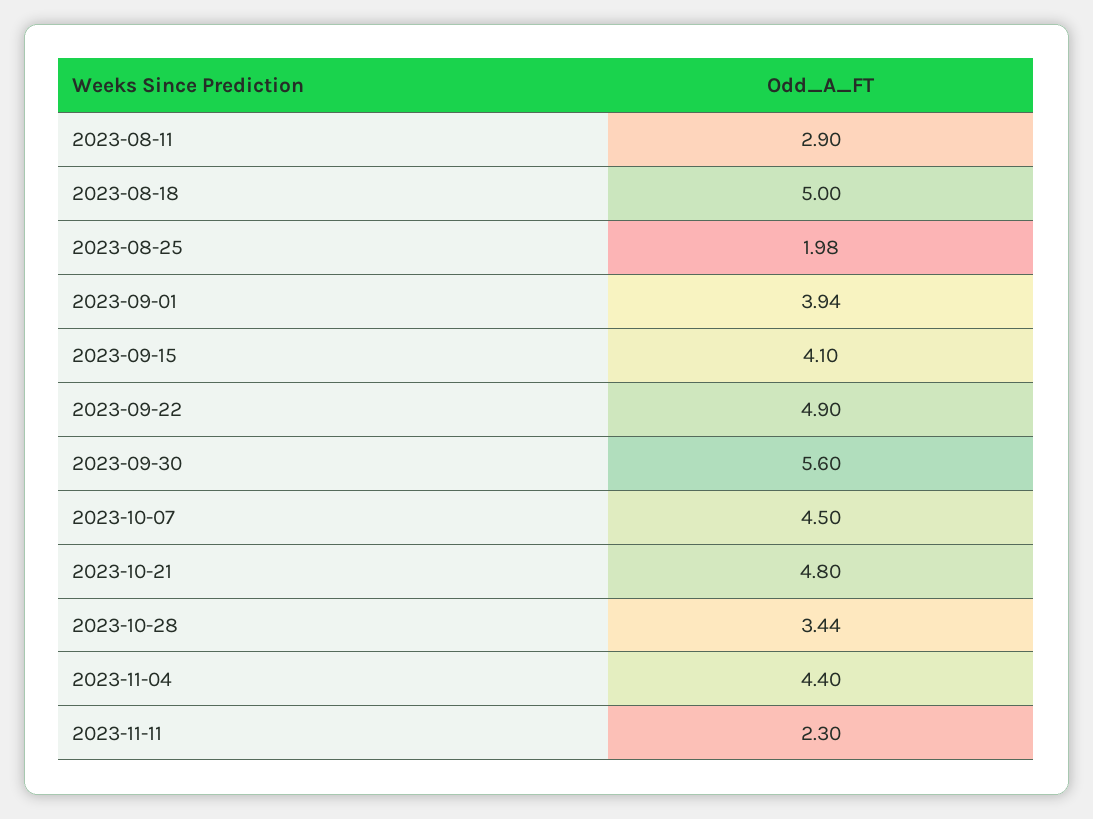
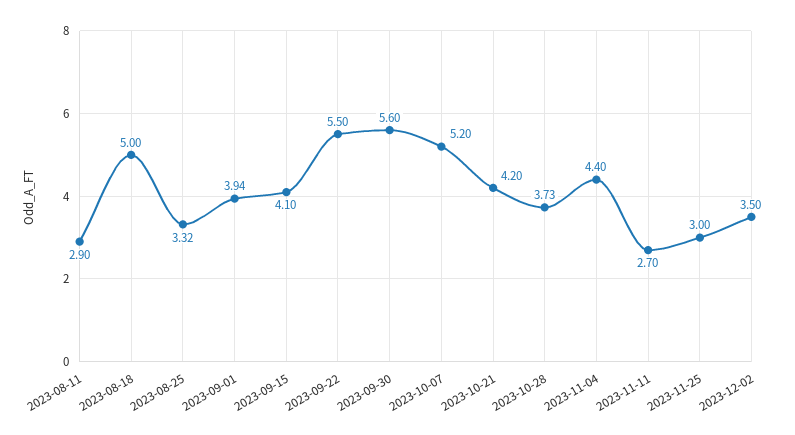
2023-08-25: 1.98 -> 3.32
2023-09-22: 4.9 -> 5.5
2023-10-07: 4.5 -> 5.2
2023-10-21: 4.8 -> 4.2
2023-10-28: 3.44 -> 3.73
2023-11-11: 2.3 -> 2.7
2023-11-25: none -> 3
2023-12-02: none -> 3.5

